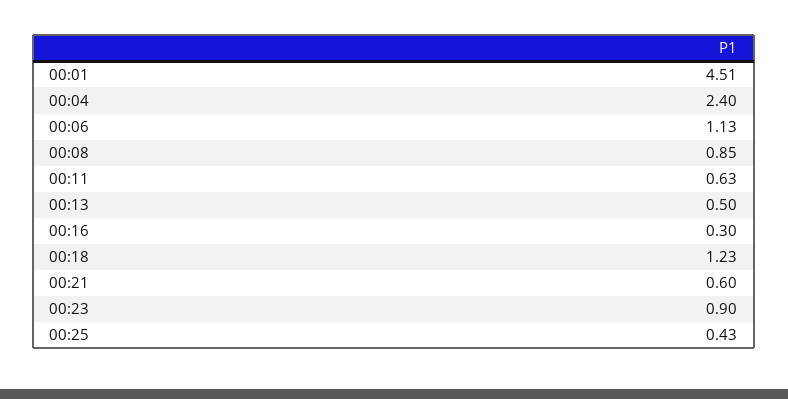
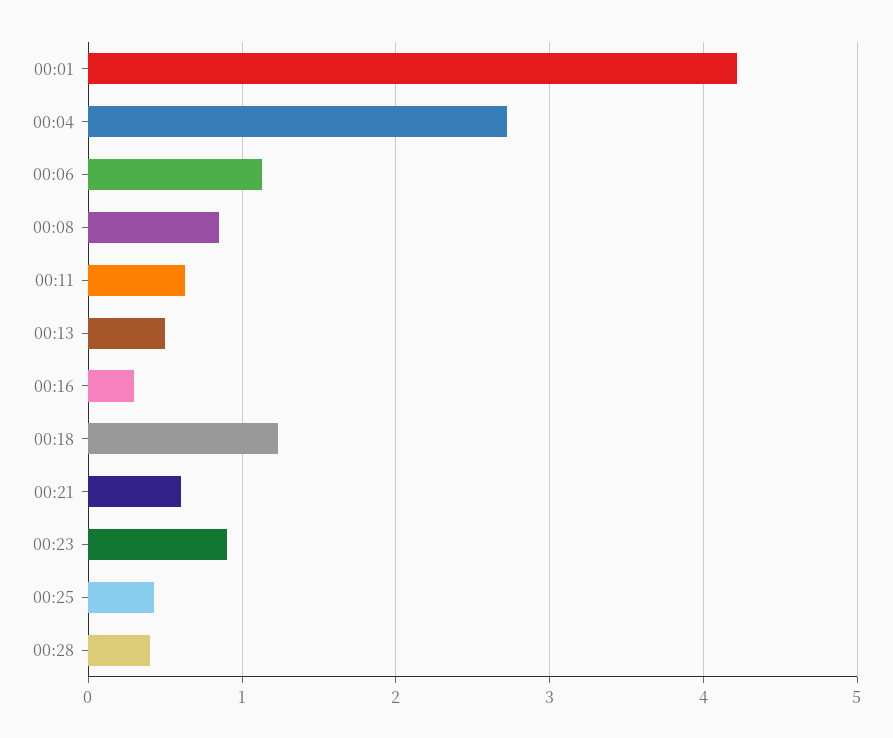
00:01: 4.51 -> 4.2
00:04: 2.4 -> 2.7
00:28: none -> 0.4

